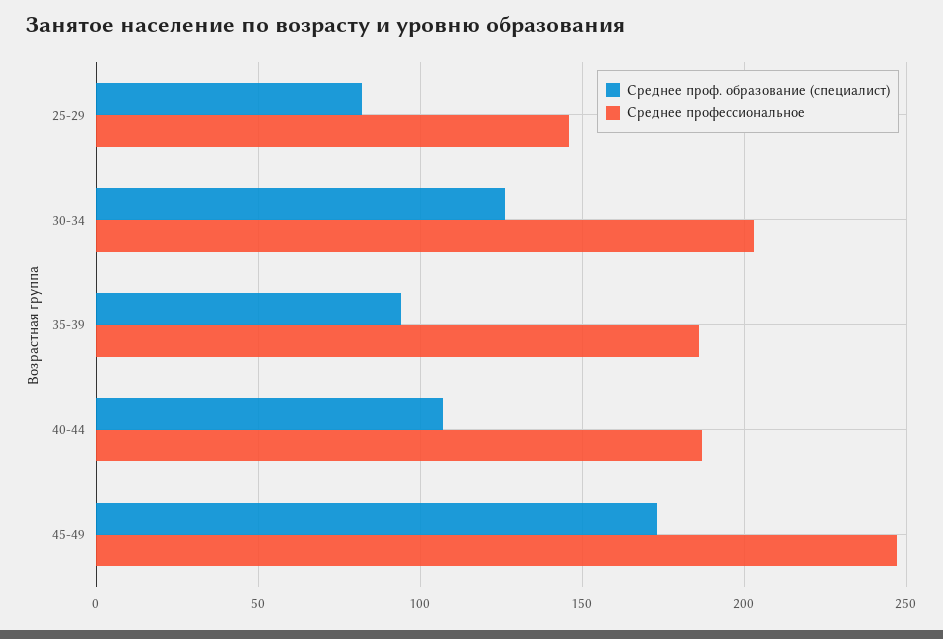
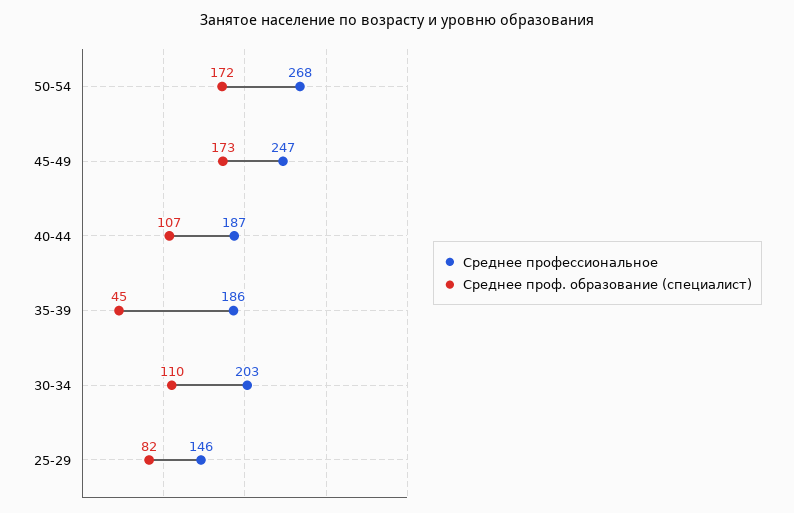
Среднее проф. образование (специалист), 30-34: 125 -> 110
Среднее проф. образование (специалист), 35-39: 95 -> 45
Среднее профессиональное, 50-54: none -> 268
Среднее проф. образование (специалист), 50-54: none -> 172

